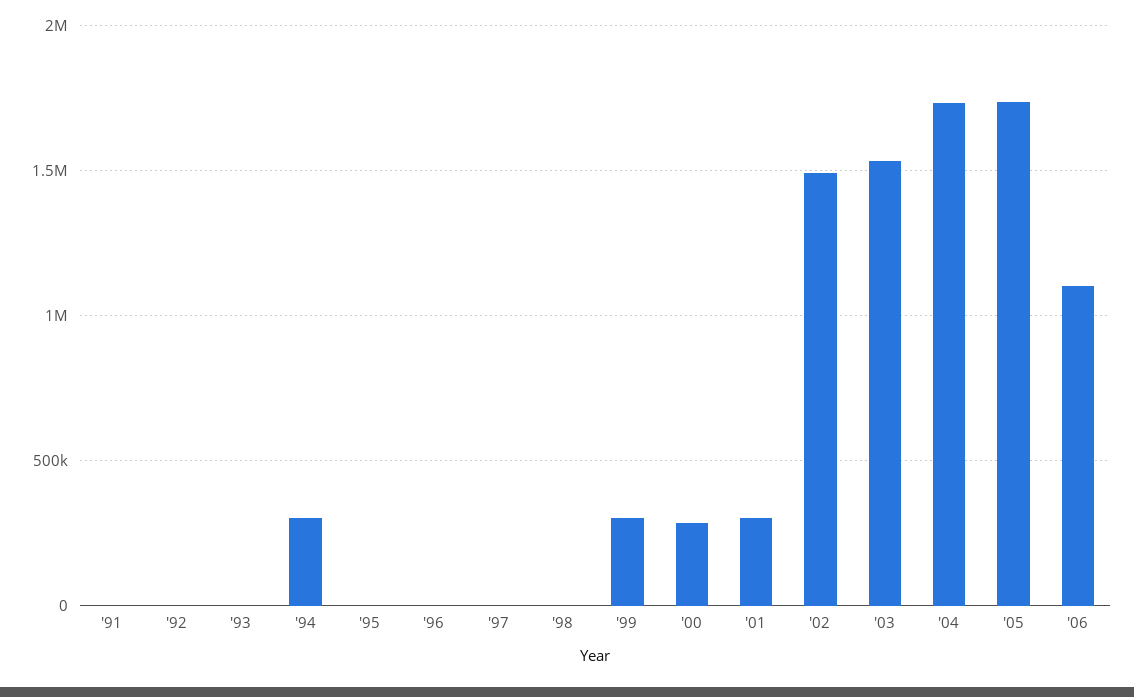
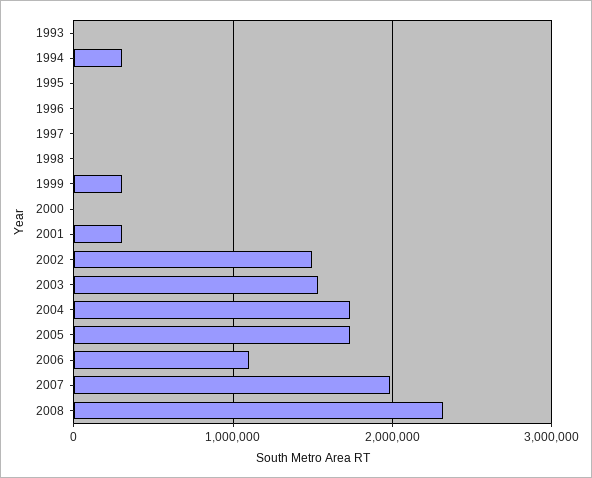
'91: 0 -> none
'92: 0 -> none
'00: 300000 -> 0
2007: none -> 2000000
2008: none -> 2300000

